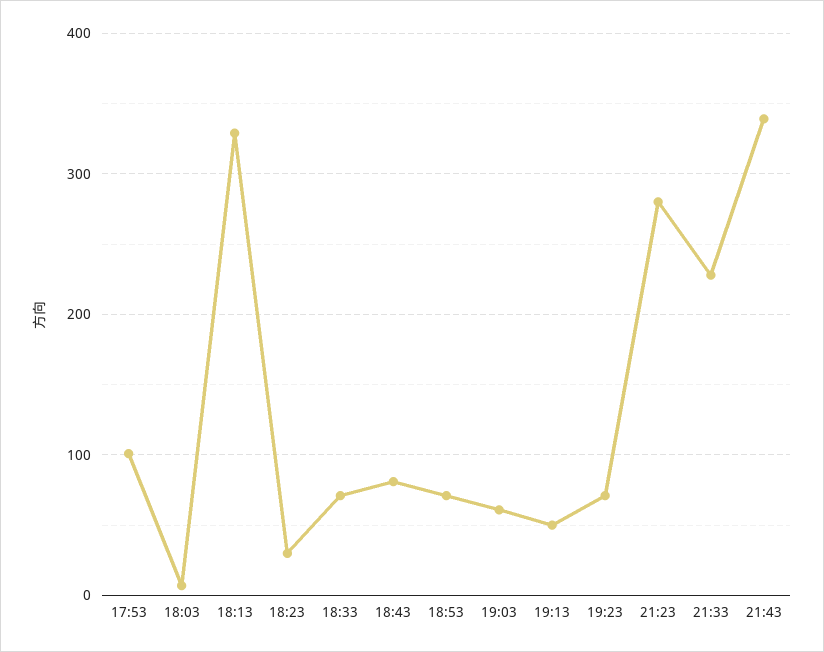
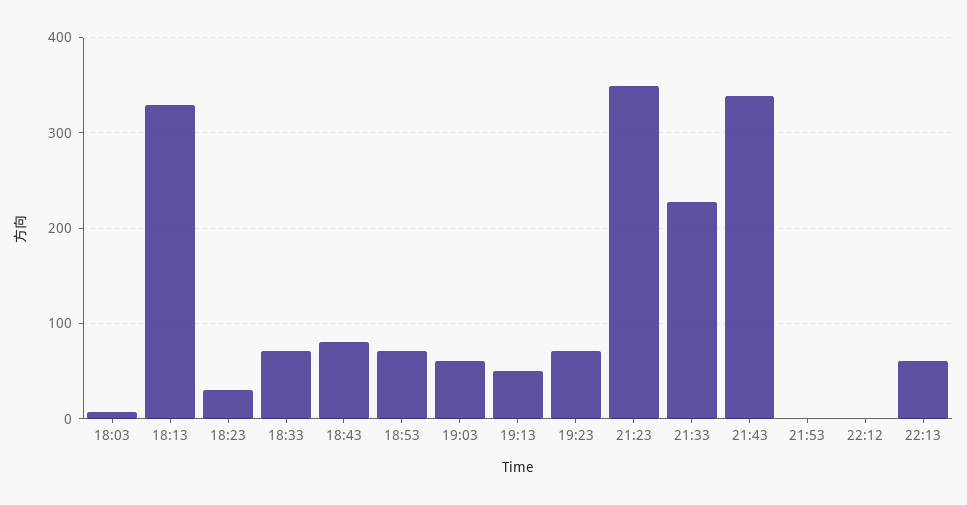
17:53: 100 -> none
21:23: 280 -> 350
21:53: none -> 0
22:12: none -> 0
22:13: none -> 60

